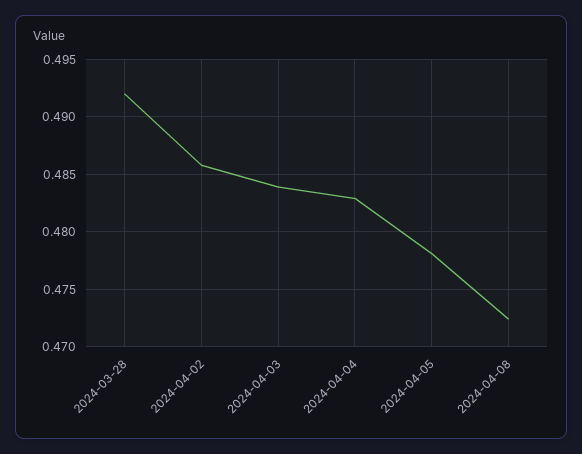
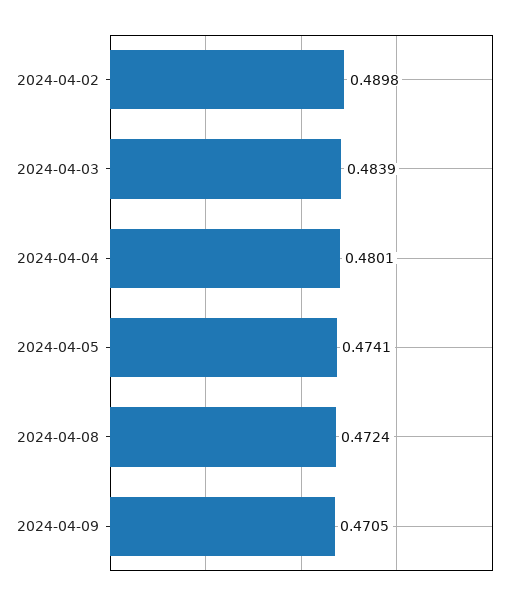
2024-03-28: 0.492 -> none
2024-04-02: 0.486 -> 0.4898
2024-04-04: 0.483 -> 0.4801
2024-04-05: 0.478 -> 0.4741
2024-04-09: none -> 0.4705

